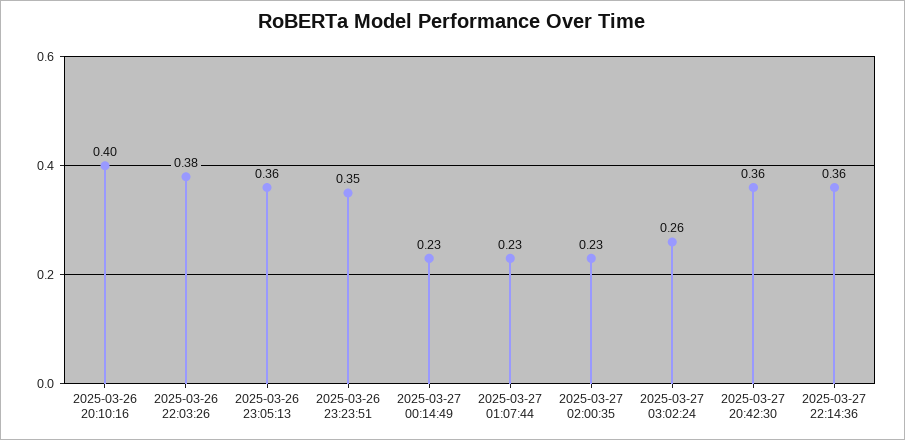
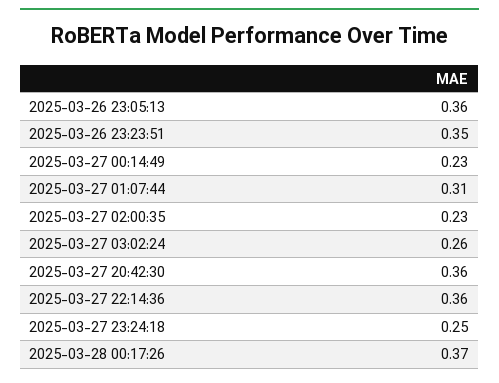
2025-03-26 20:10:16: 0.4 -> none
2025-03-26 22:03:26: 0.38 -> none
2025-03-27 01:07:44: 0.23 -> 0.31
2025-03-27 23:24:18: none -> 0.25
2025-03-28 00:17:26: none -> 0.37

